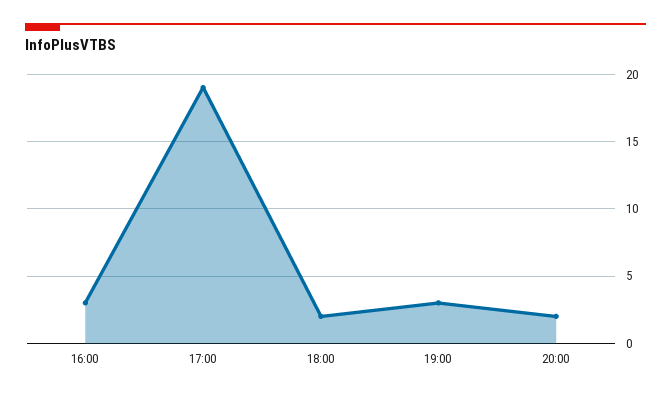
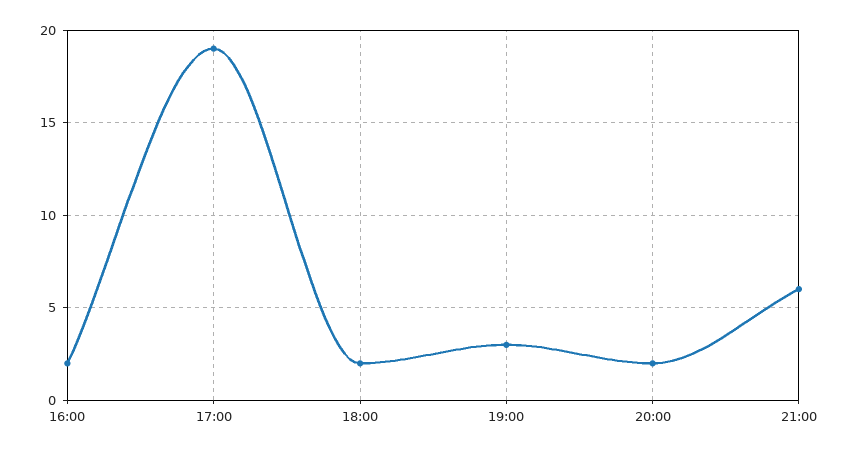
16:00: 3 -> 2
21:00: none -> 6

